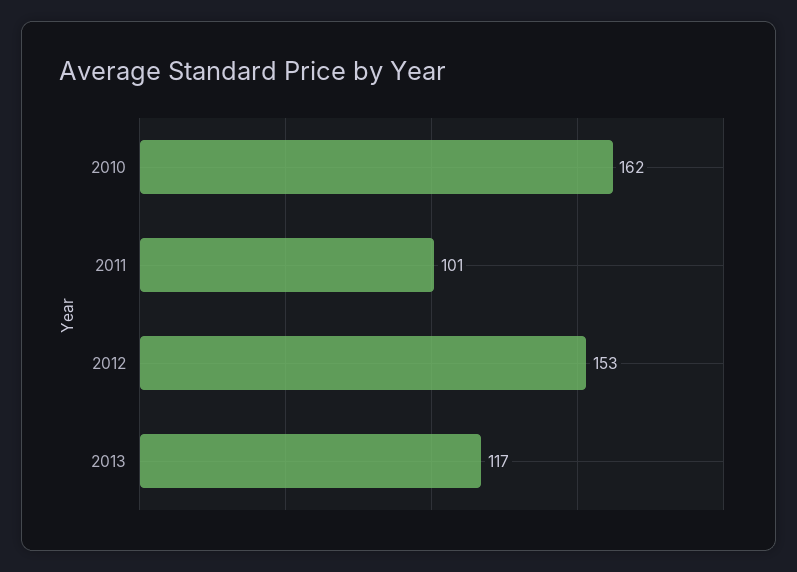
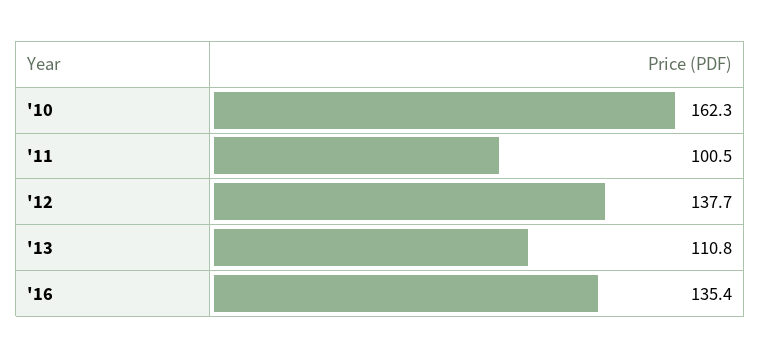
2012: 153 -> 137.7
2013: 117 -> 110.8
'16: none -> 135.4

